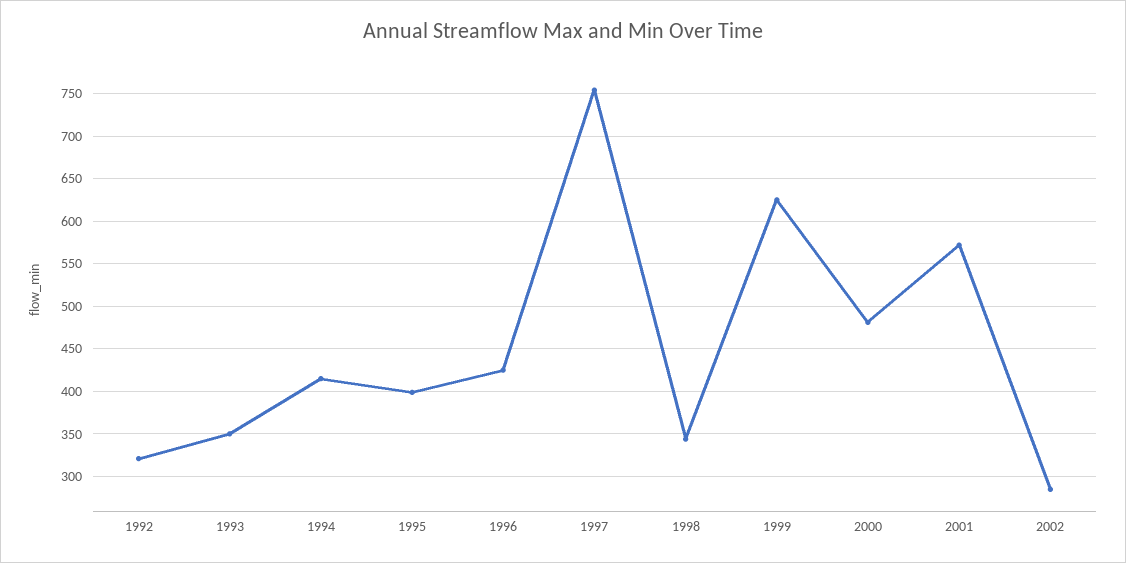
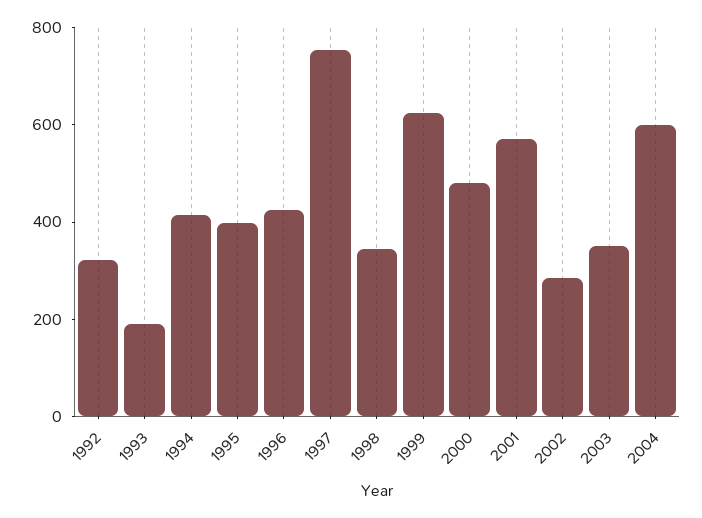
1993: 350 -> 200
2003: none -> 350
2004: none -> 600

